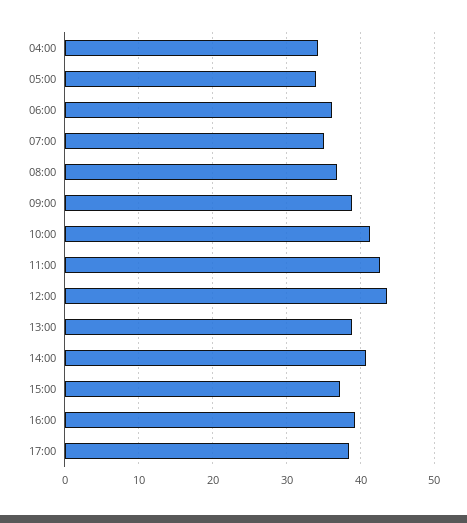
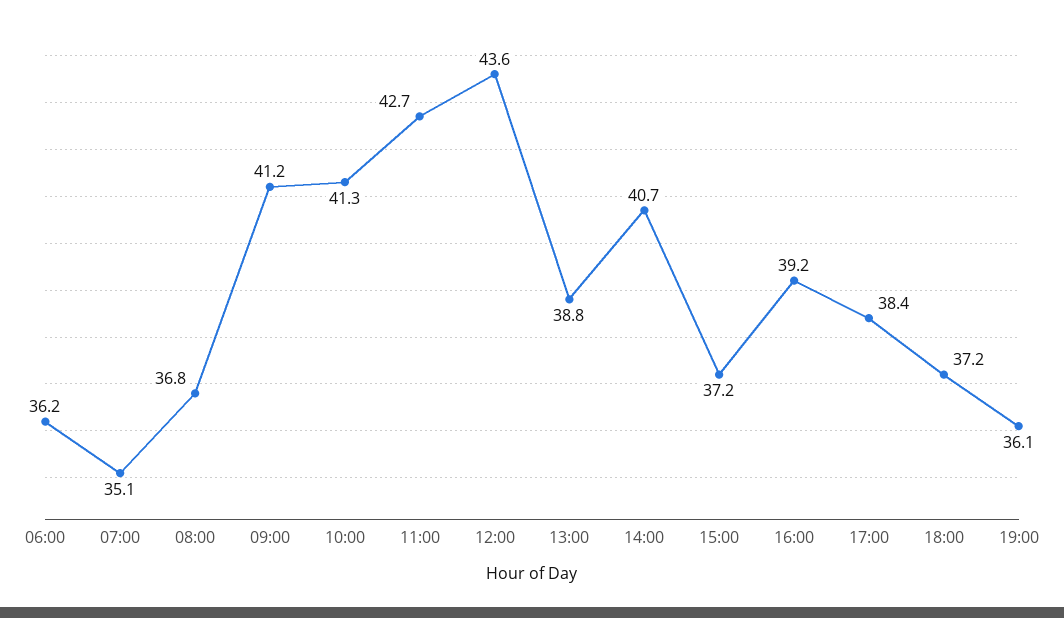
04:00: 34 -> none
05:00: 34 -> none
09:00: 39 -> 41.2
18:00: none -> 37.2
19:00: none -> 36.1

